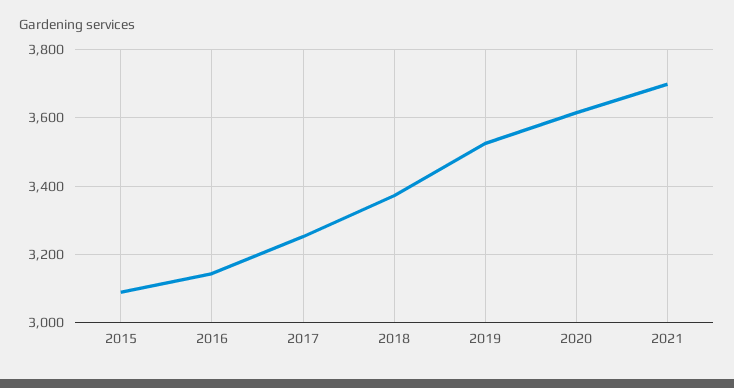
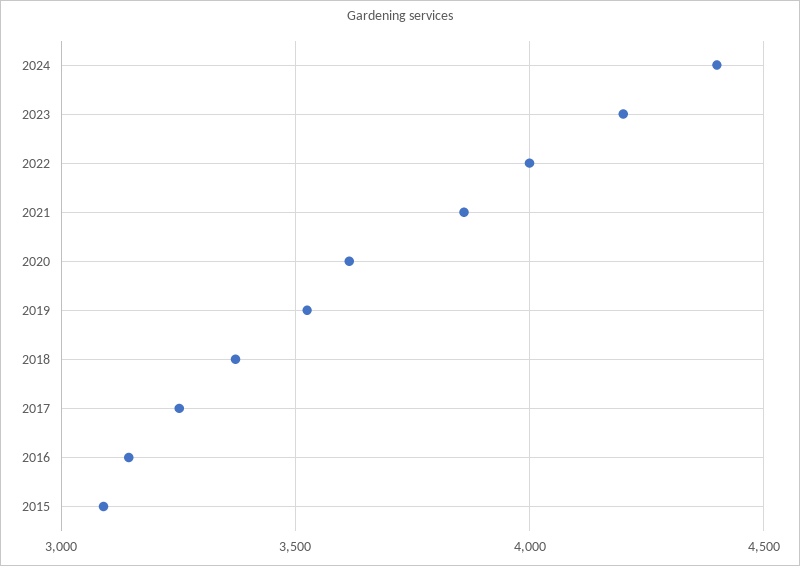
2021: 3700 -> 3850
2024: none -> 4400
2023: none -> 4200
2022: none -> 4000

